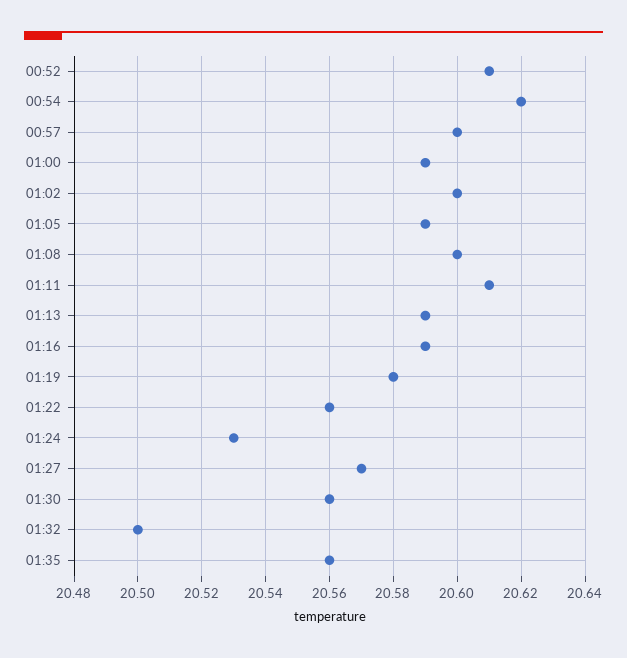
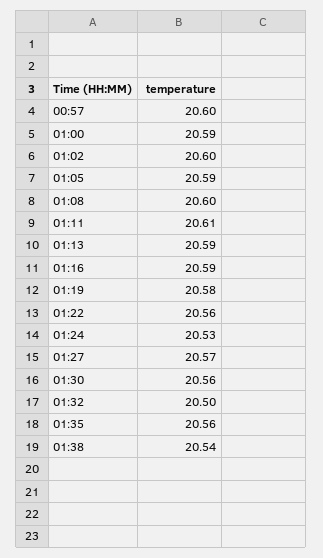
00:52: 20.61 -> none
00:54: 20.62 -> none
01:38: none -> 20.54

